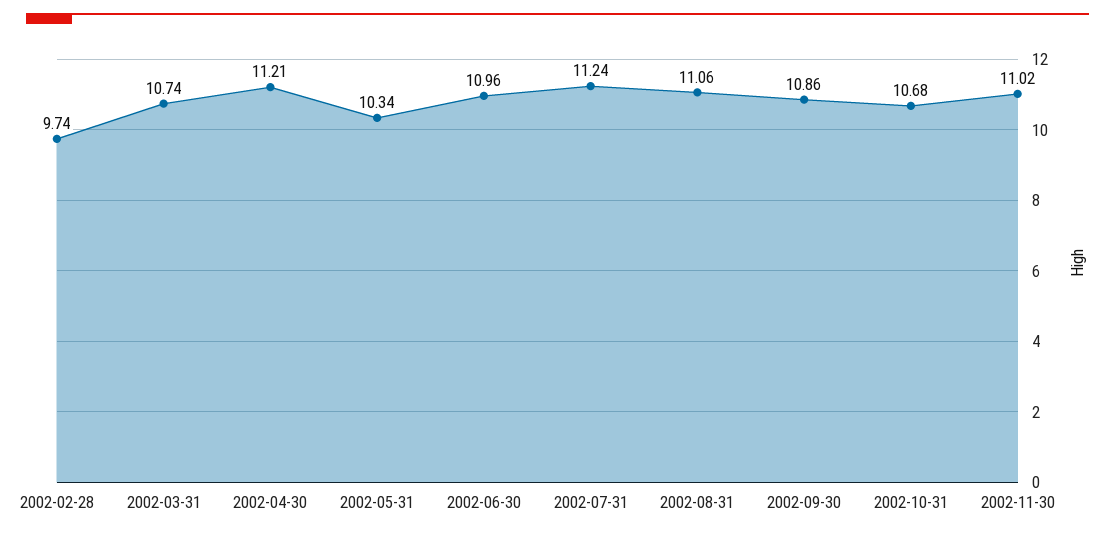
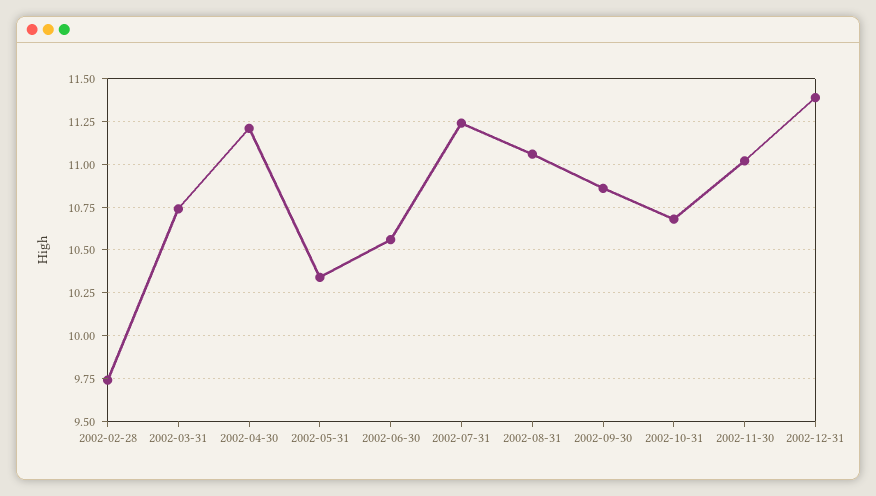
2002-06-30: 10.96 -> 10.55
2002-12-31: none -> 11.4

